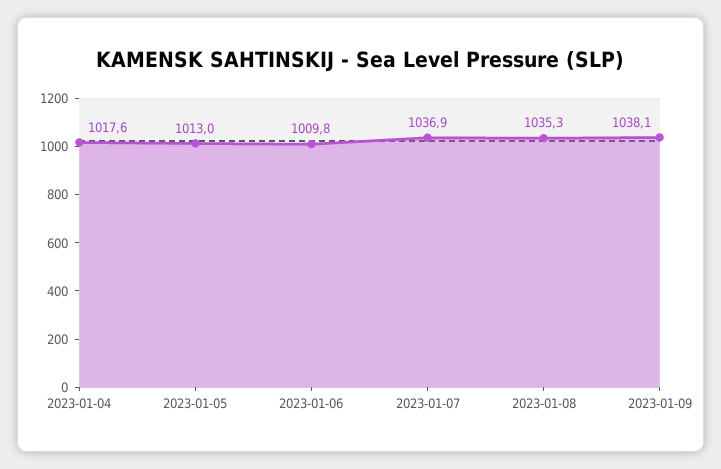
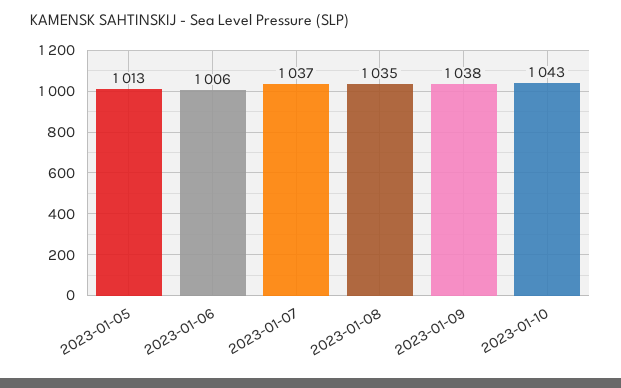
2023-01-04: 1017.6 -> none
2023-01-06: 1009.8 -> 1006
2023-01-10: none -> 1043

